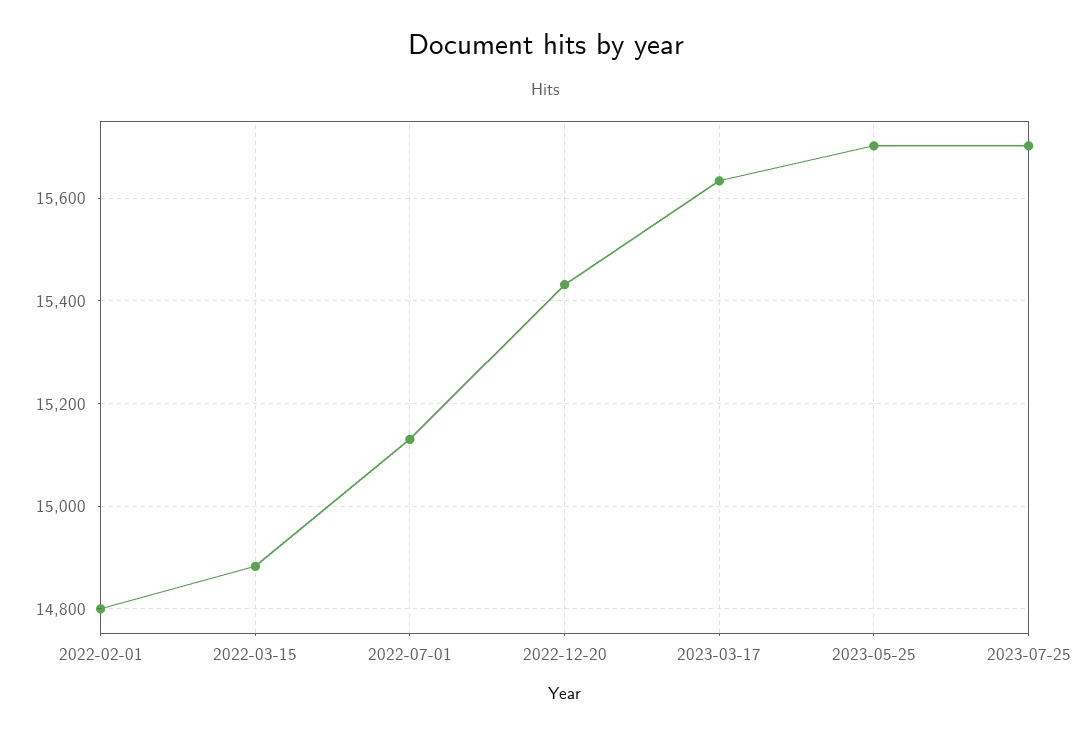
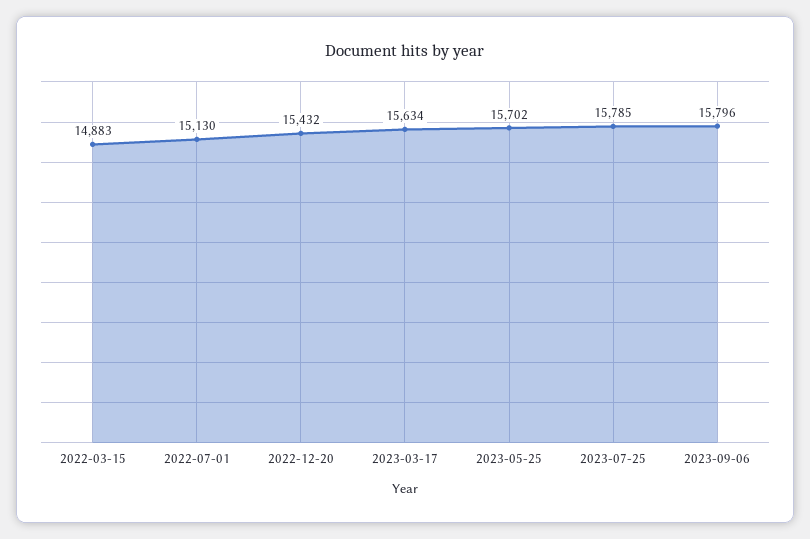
2022-02-01: 14800 -> none
2023-07-25: 15700 -> 15785
2023-09-06: none -> 15796

